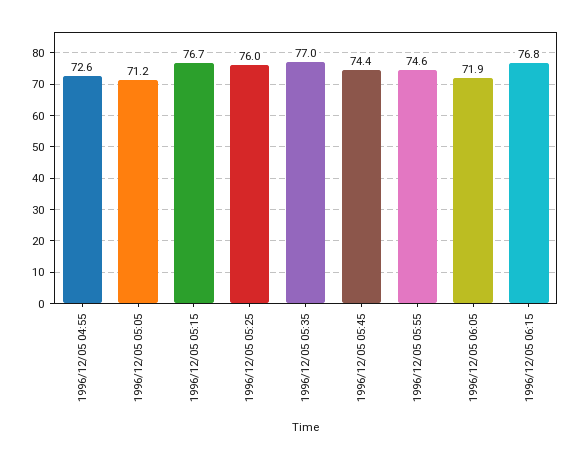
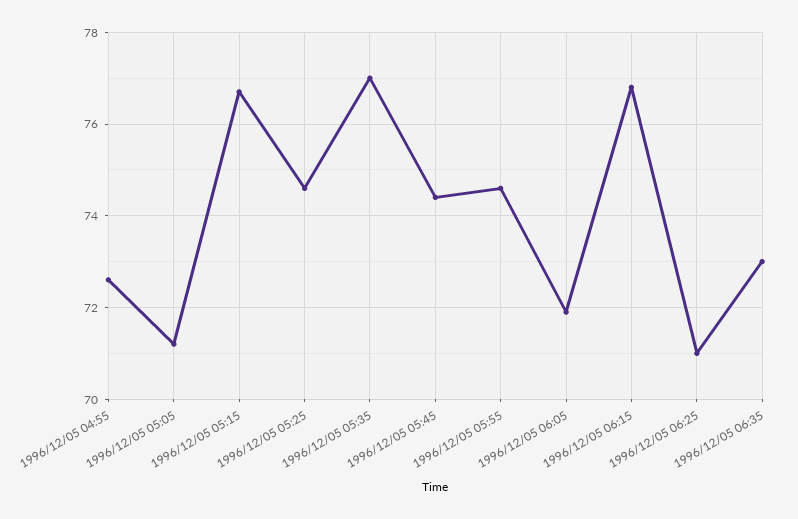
1996/12/05 05:25: 76 -> 74.5
1996/12/05 06:25: none -> 71
1996/12/05 06:35: none -> 73

